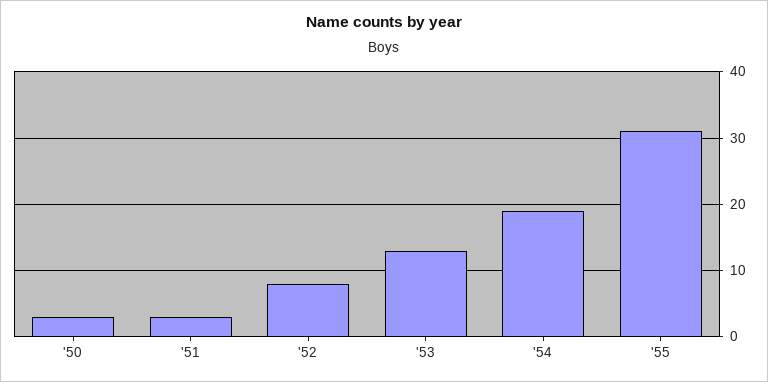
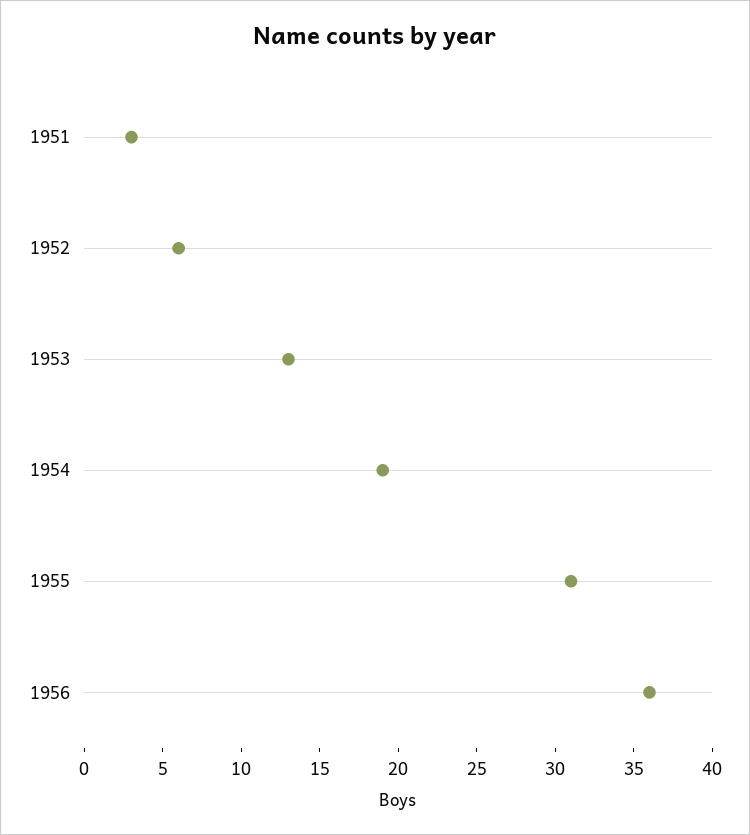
'50: 3 -> none
'52: 8 -> 6
1956: none -> 36

